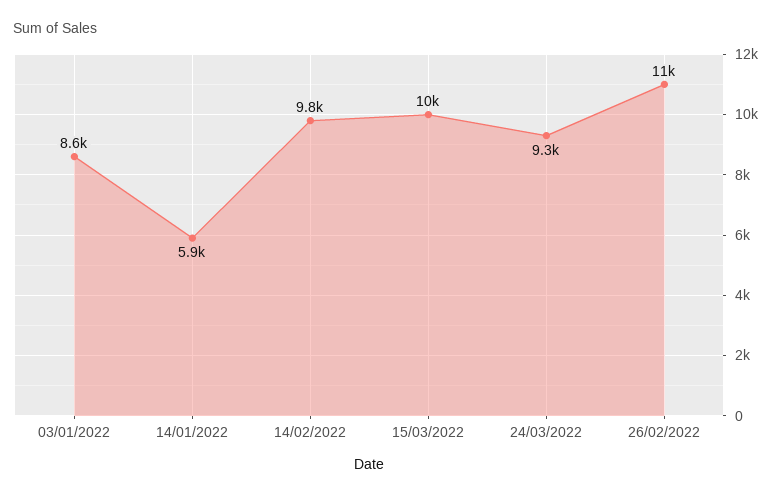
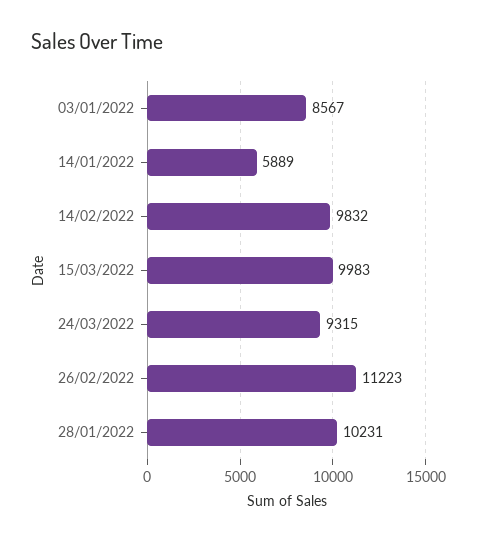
28/01/2022: none -> 10231

